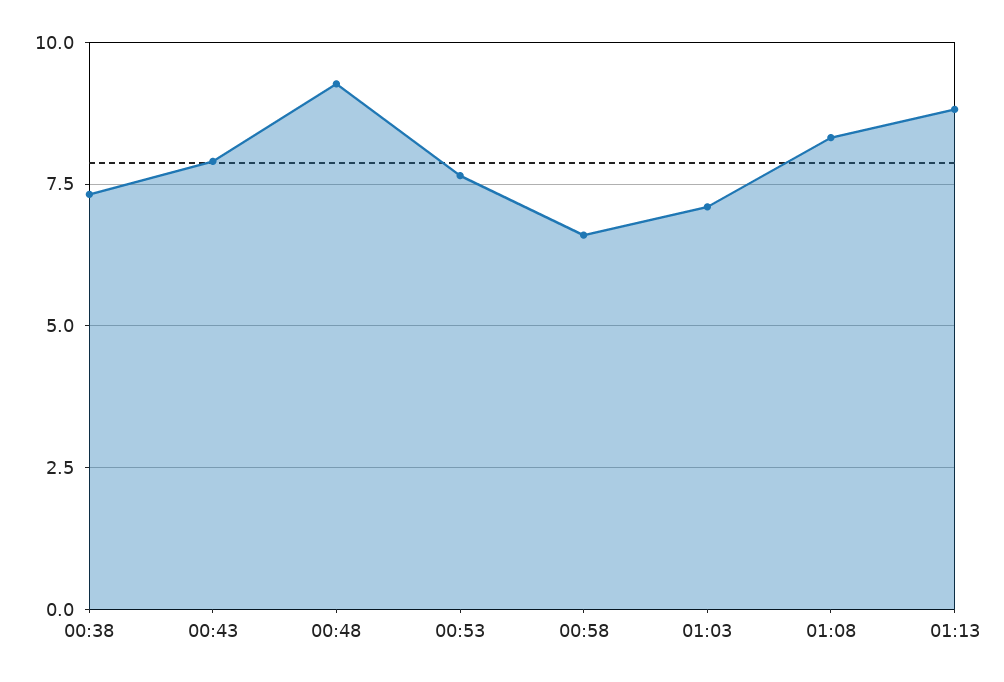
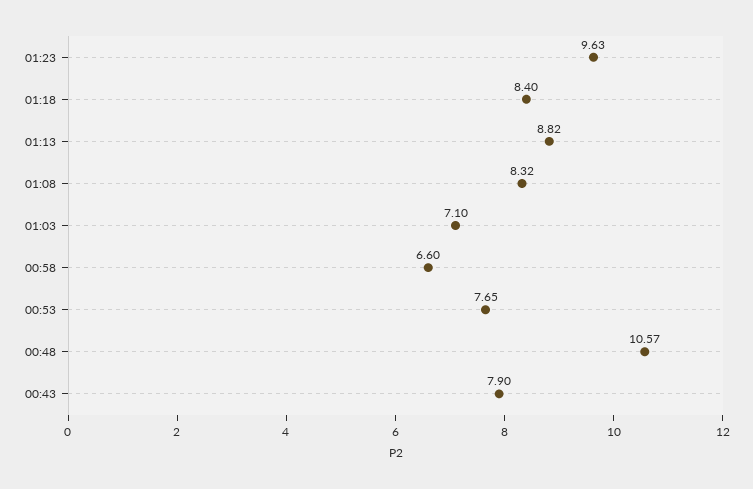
00:38: 7.25 -> none
00:48: 9.25 -> 10.57
01:23: none -> 9.63
01:18: none -> 8.4

